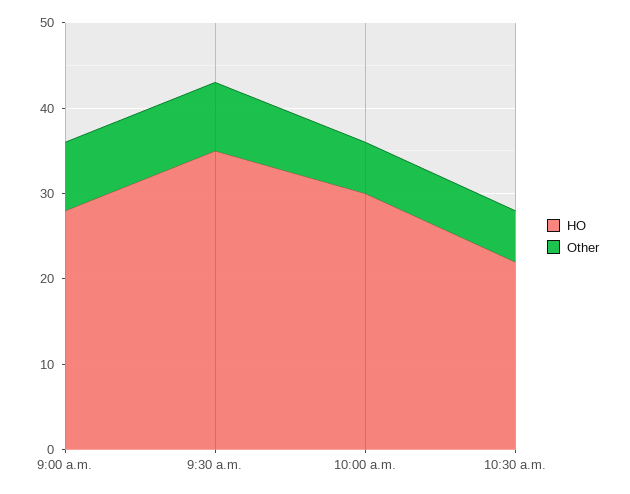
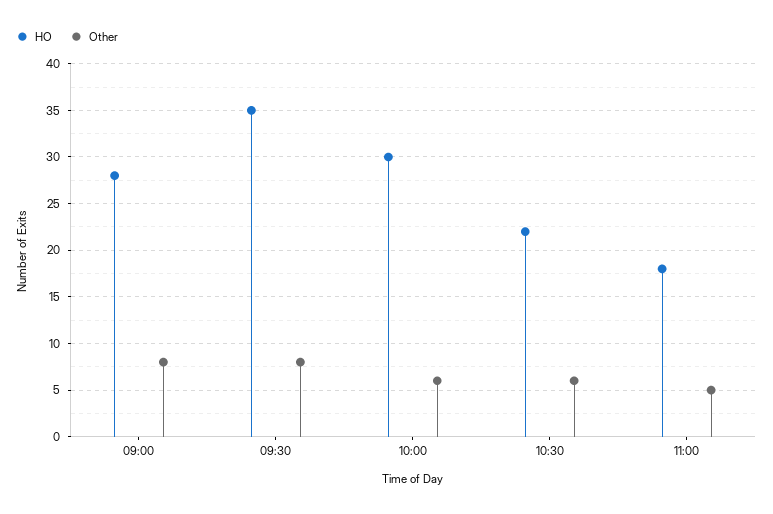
HO, 11:00: none -> 18
Other, 11:00: none -> 5

